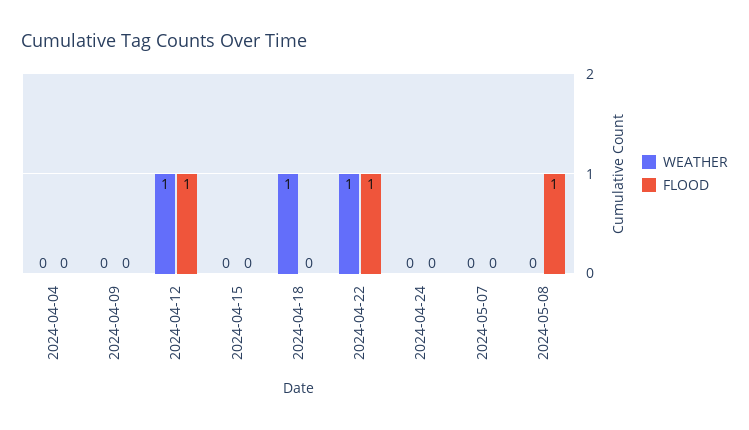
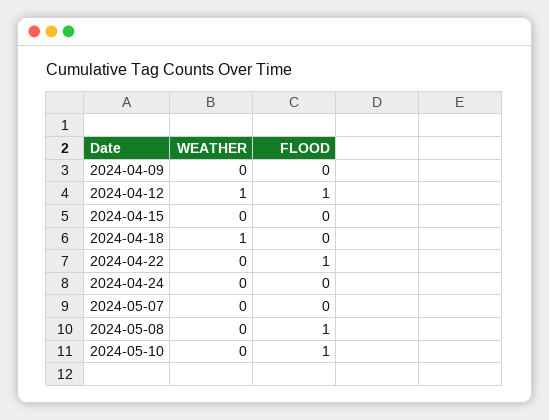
WEATHER, 2024-04-04: 0 -> none
FLOOD, 2024-04-04: 0 -> none
WEATHER, 2024-04-22: 1 -> 0
WEATHER, 2024-05-10: none -> 0
FLOOD, 2024-05-10: none -> 1

